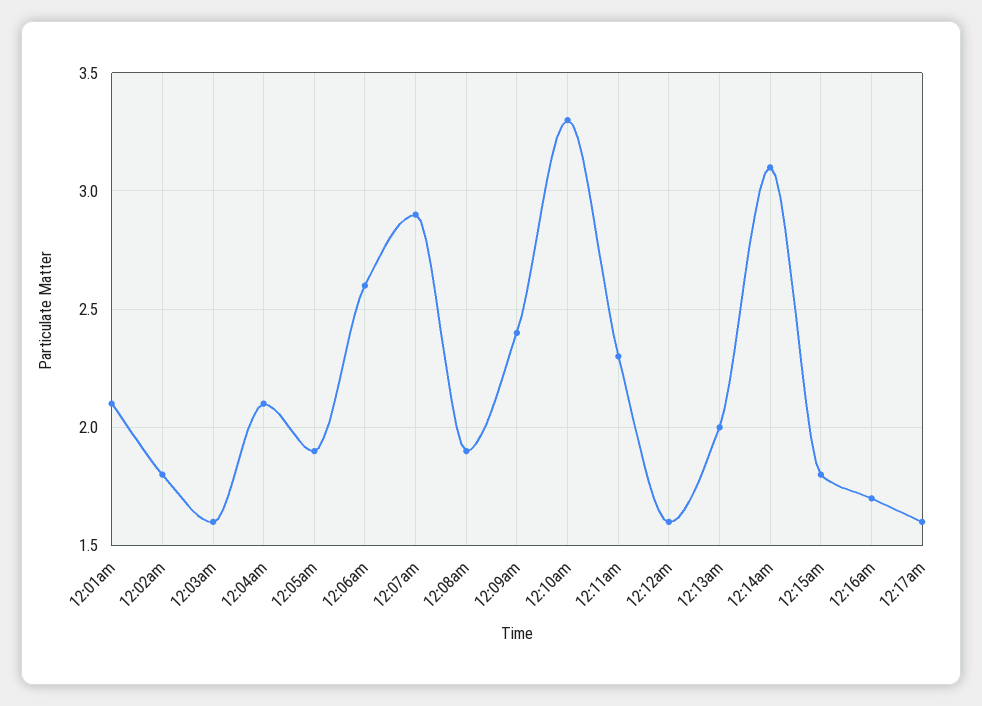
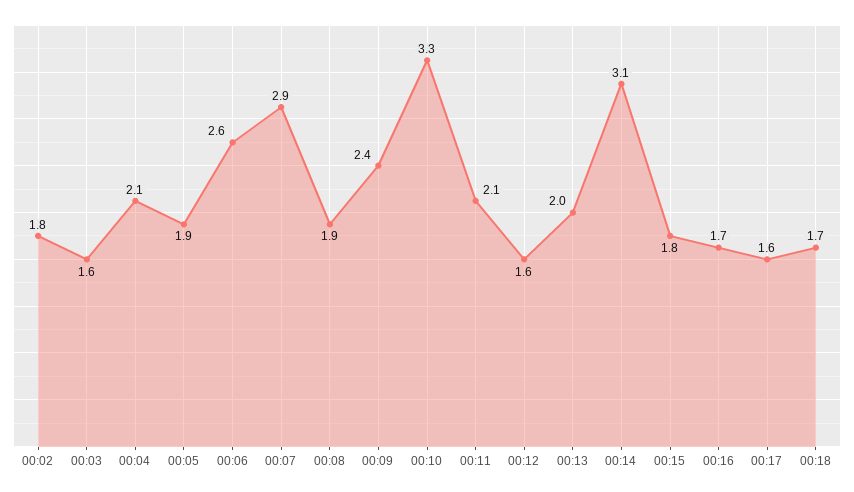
12:01am: 2.1 -> none
12:11am: 2.3 -> 2.1
00:18: none -> 1.7

